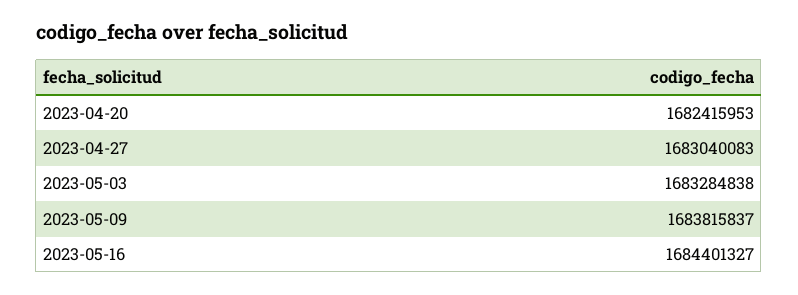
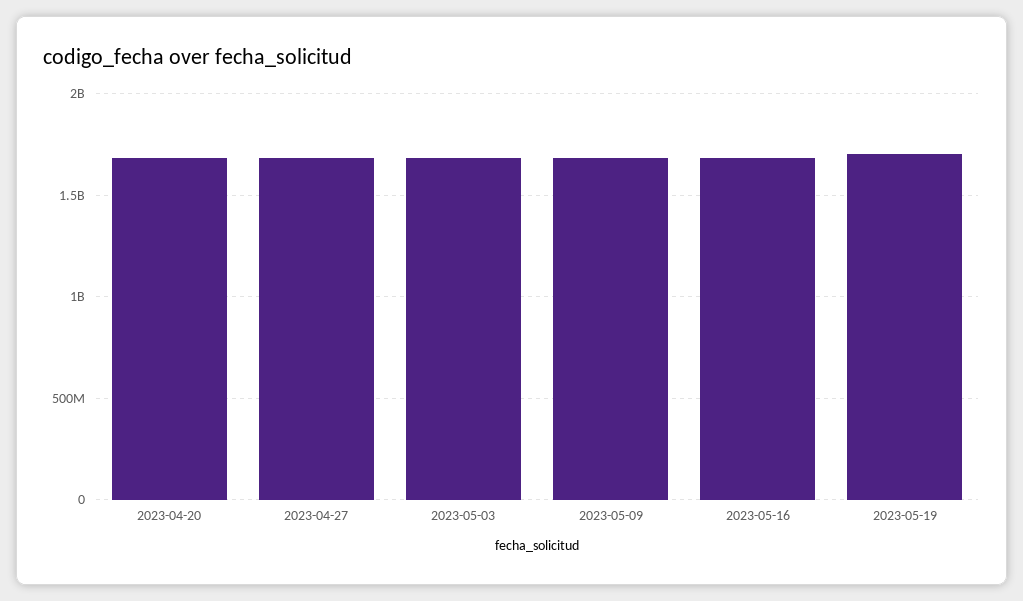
2023-05-19: none -> 1700000000

